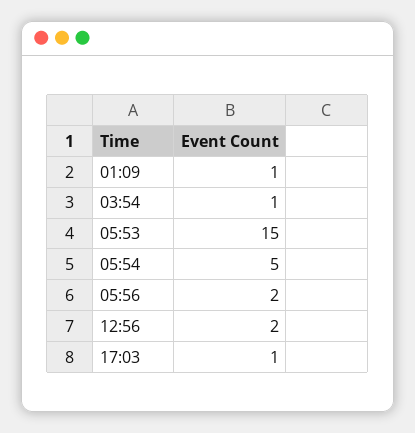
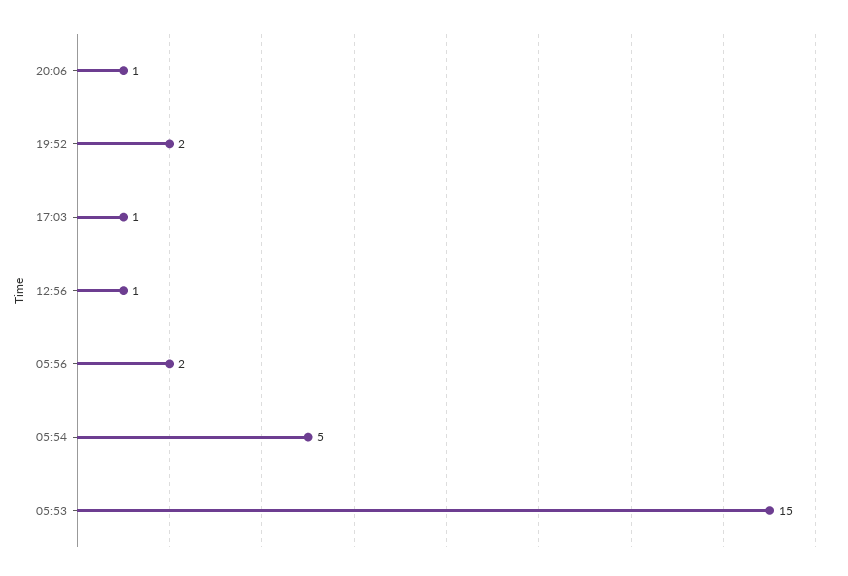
01:09: 1 -> none
03:54: 1 -> none
12:56: 2 -> 1
20:06: none -> 1
19:52: none -> 2

